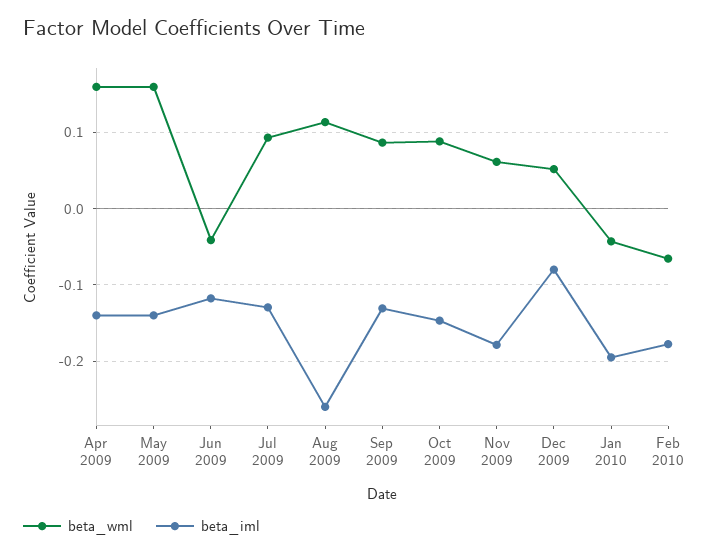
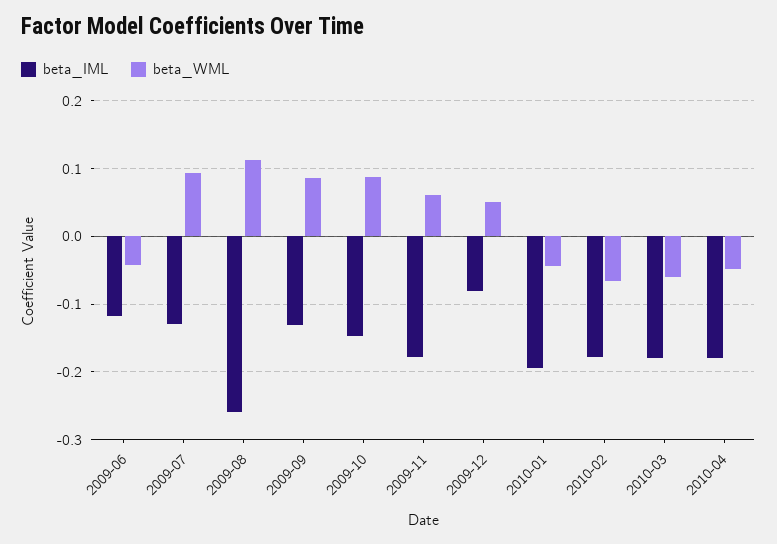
beta_wml, Apr 2009: 0.16 -> none
beta_iml, Apr 2009: -0.14 -> none
beta_wml, May 2009: 0.16 -> none
beta_iml, May 2009: -0.14 -> none
beta_iml, 2010-03: none -> -0.18
beta_wml, 2010-03: none -> -0.06
beta_iml, 2010-04: none -> -0.18
beta_wml, 2010-04: none -> -0.05

